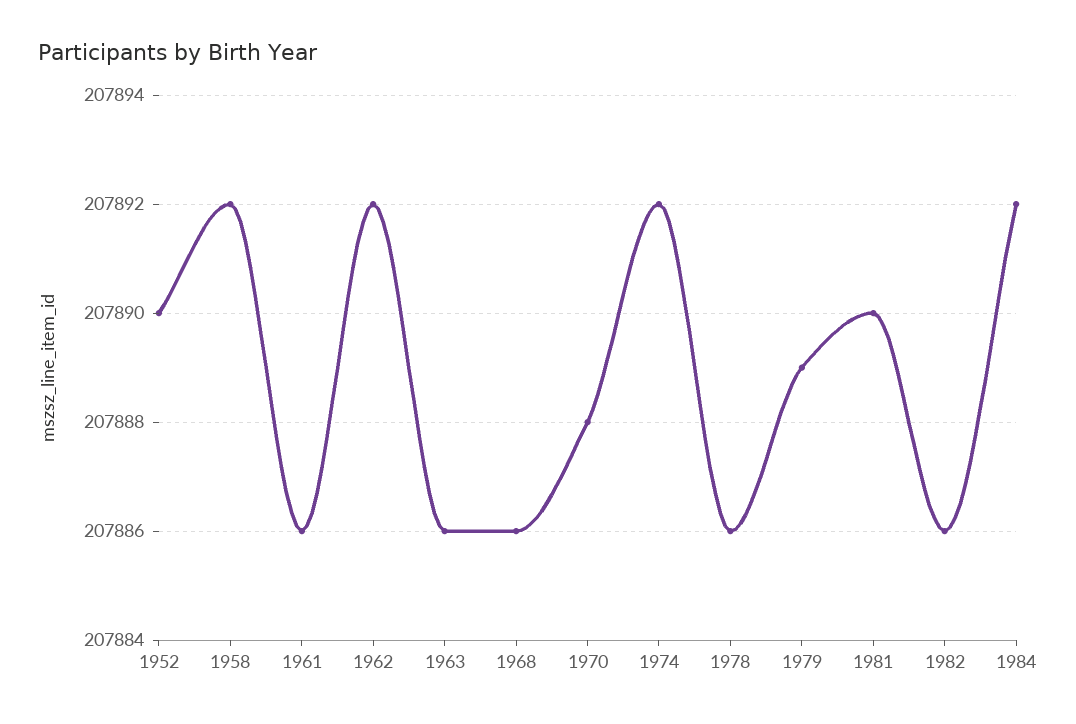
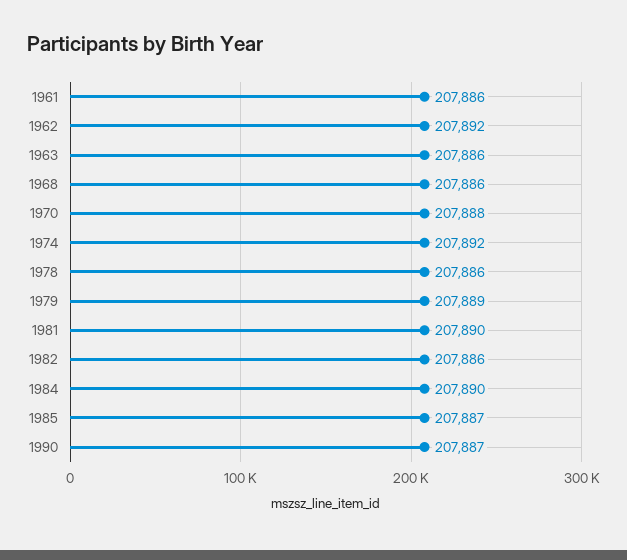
1952: 207890 -> none
1958: 207892 -> none
1984: 207892 -> 207890
1985: none -> 207887
1990: none -> 207887

